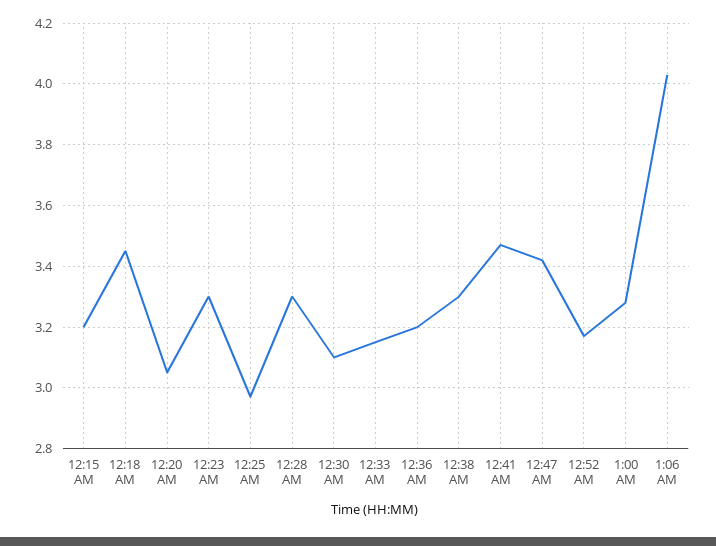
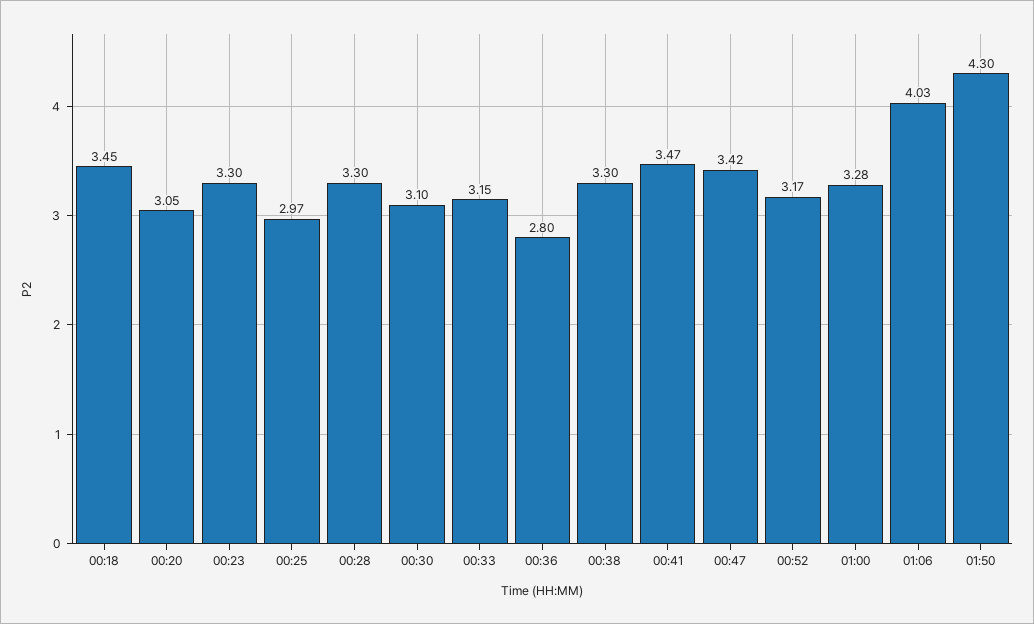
12:15 AM: 3.2 -> none
12:36 AM: 3.2 -> 2.8
01:50: none -> 4.3

